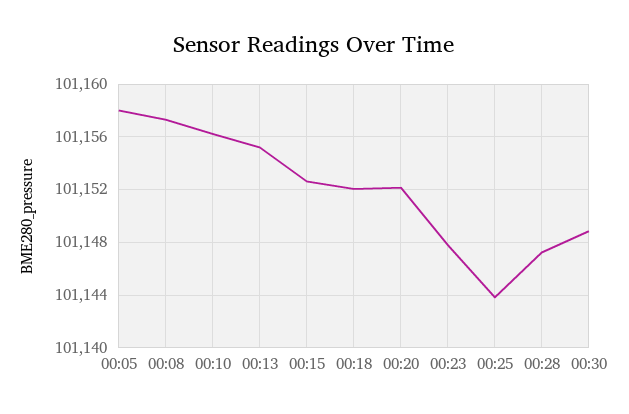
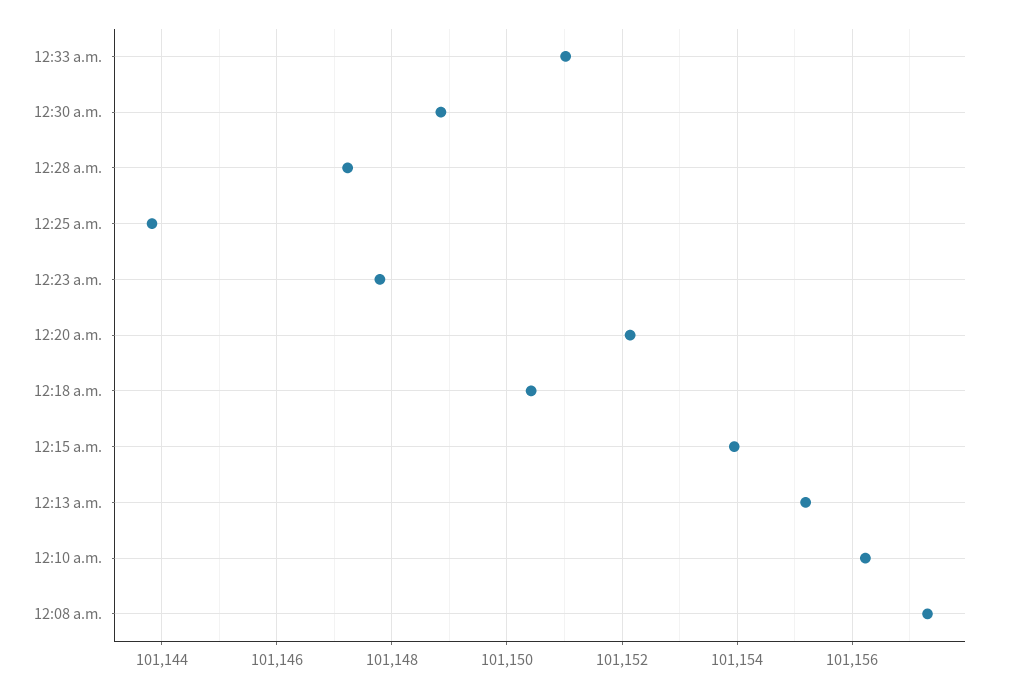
00:05: 101158 -> none
00:15: 101152.5 -> 101154
00:18: 101152 -> 101150.4
12:33 a.m.: none -> 101151

